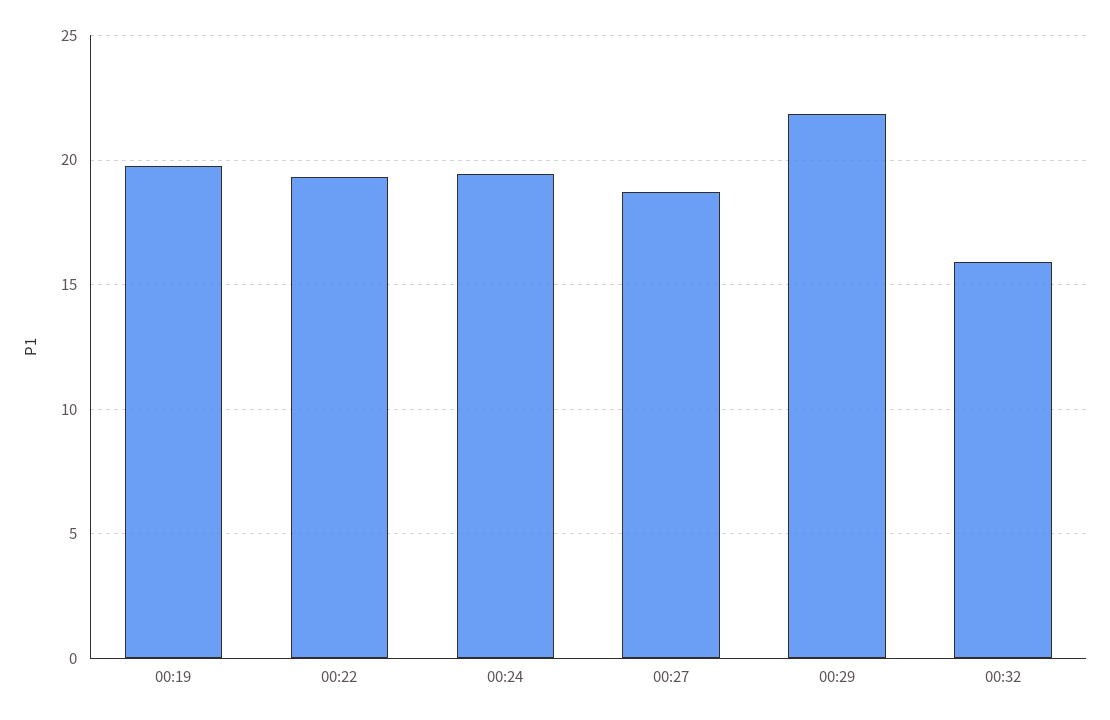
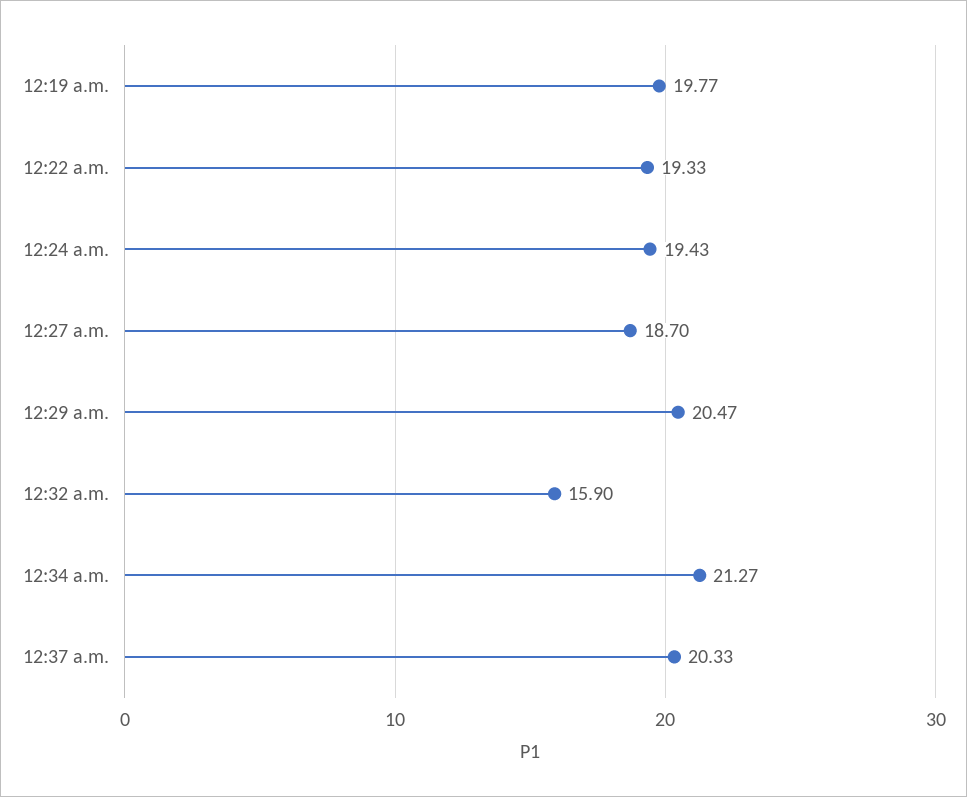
00:29: 22 -> 20.47
12:34 a.m.: none -> 21.27
12:37 a.m.: none -> 20.33

